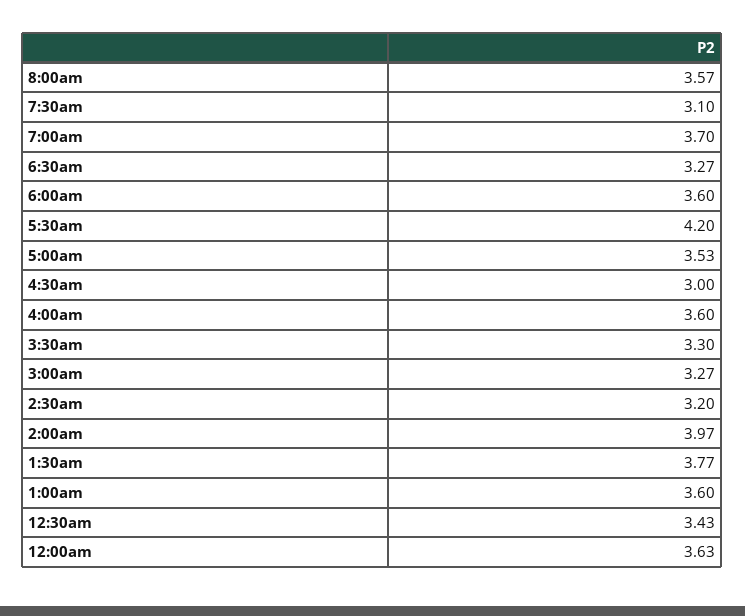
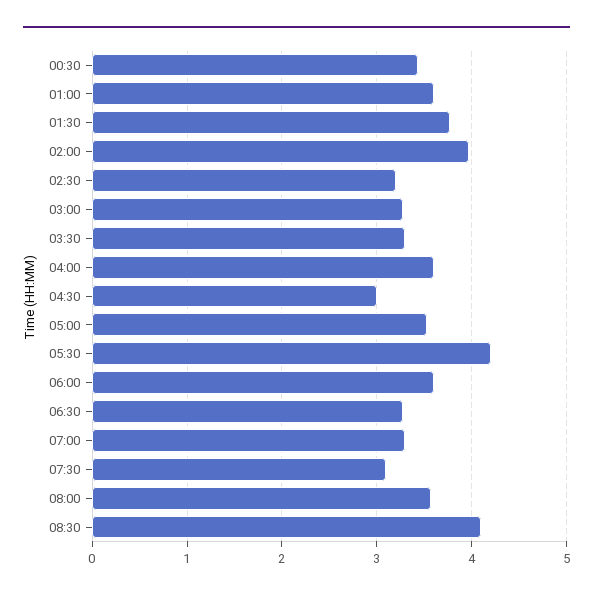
7:00am: 3.7 -> 3.3
12:00am: 3.63 -> none
08:30: none -> 4.1

